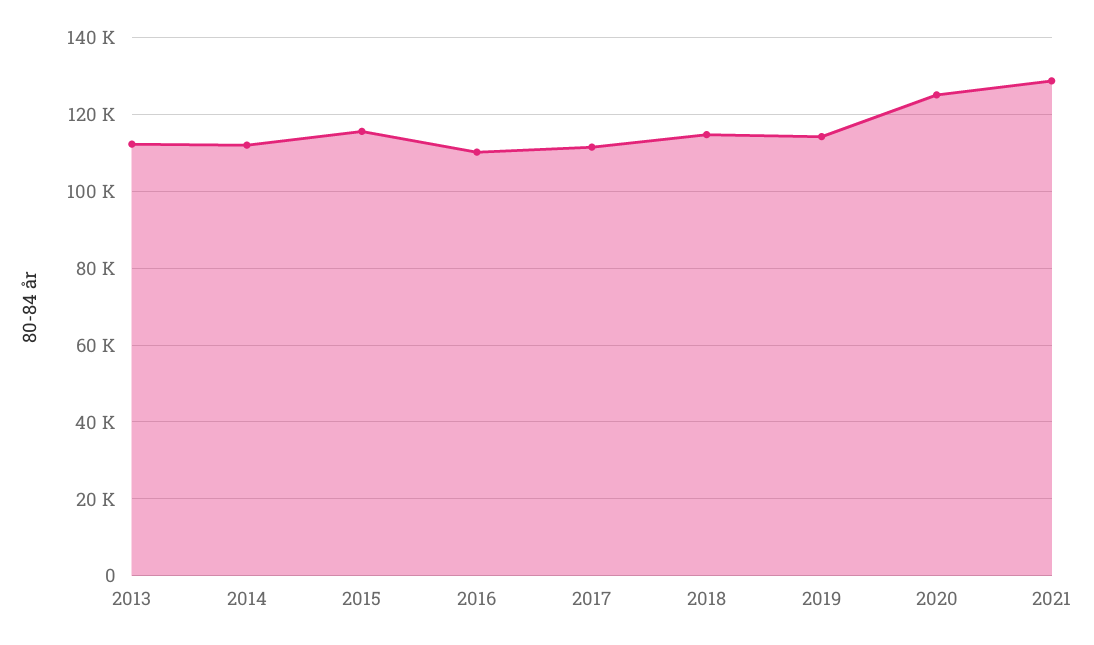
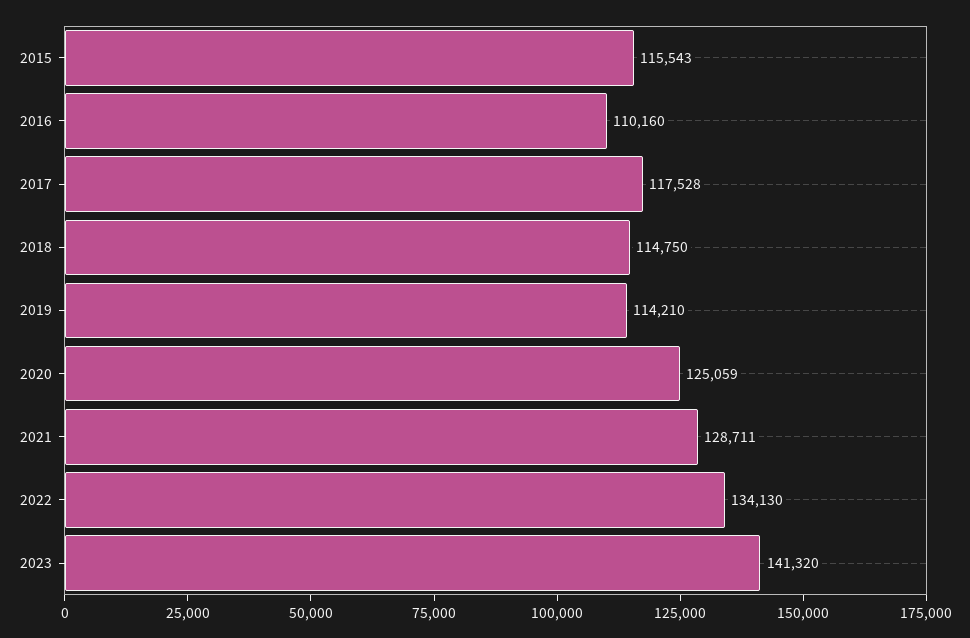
2013: 112000 -> none
2014: 112000 -> none
2017: 112000 -> 117528
2022: none -> 134130
2023: none -> 141320

